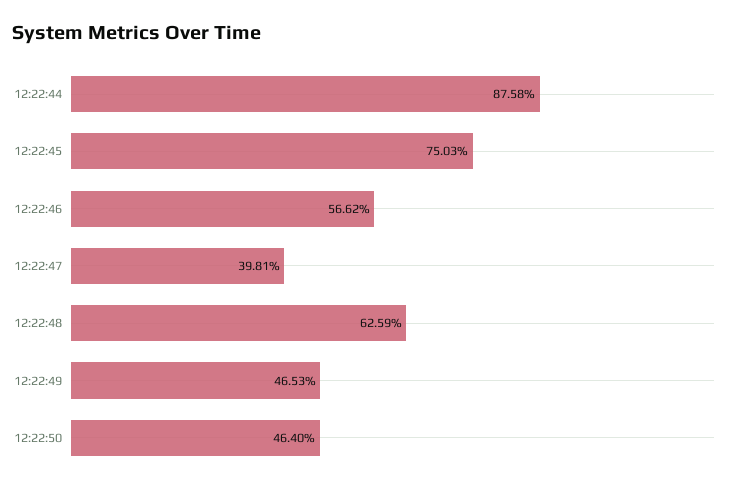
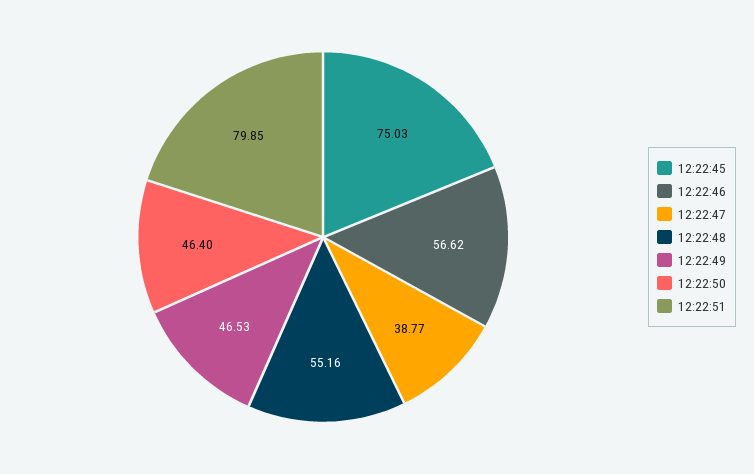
12:22:44: 87.58 -> none
12:22:47: 39.81 -> 38.77
12:22:48: 62.59 -> 55.16
12:22:51: none -> 79.85

